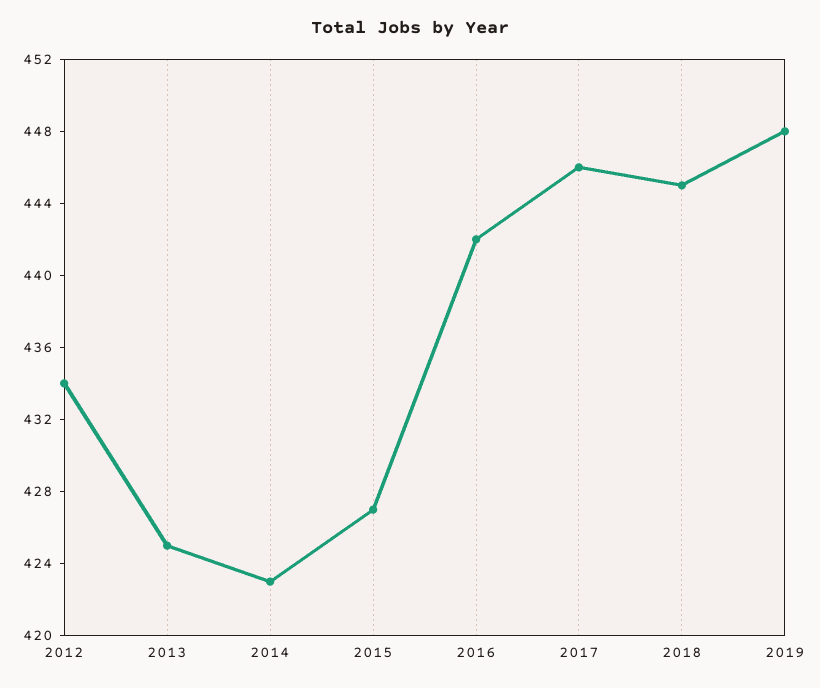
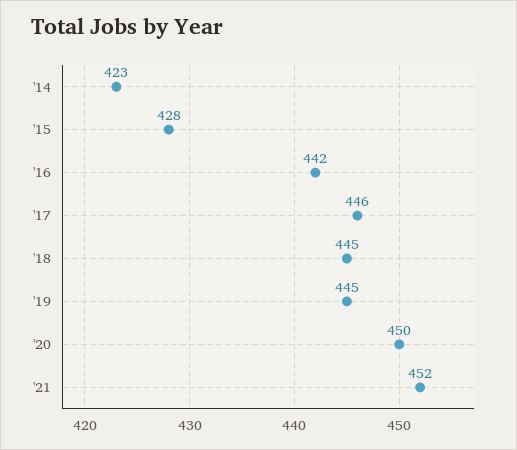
2012: 434 -> none
2013: 425 -> none
2015: 427 -> 428
2019: 448 -> 445
'20: none -> 450
'21: none -> 452

